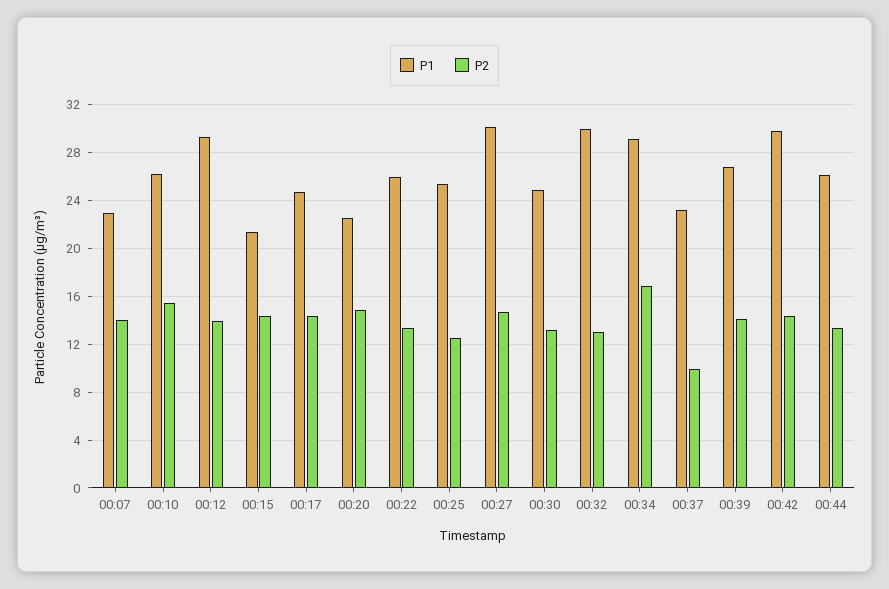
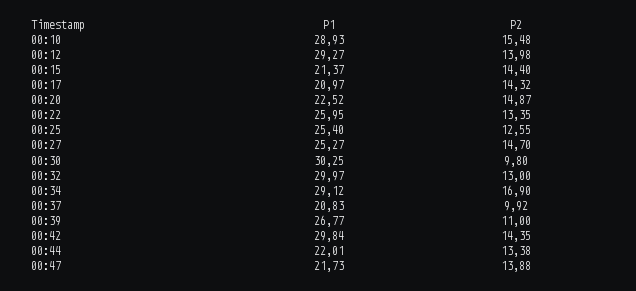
P1, 00:07: 23 -> none
P2, 00:07: 14 -> none
P1, 00:10: 26 -> 28.93
P1, 00:17: 25 -> 20.97
P1, 00:27: 30 -> 25.27
P1, 00:30: 25 -> 30.25
P2, 00:30: 13 -> 9.8
P1, 00:37: 23 -> 20.83
P2, 00:39: 14 -> 11
P1, 00:44: 26 -> 22.01
P1, 00:47: none -> 21.73
P2, 00:47: none -> 13.88

